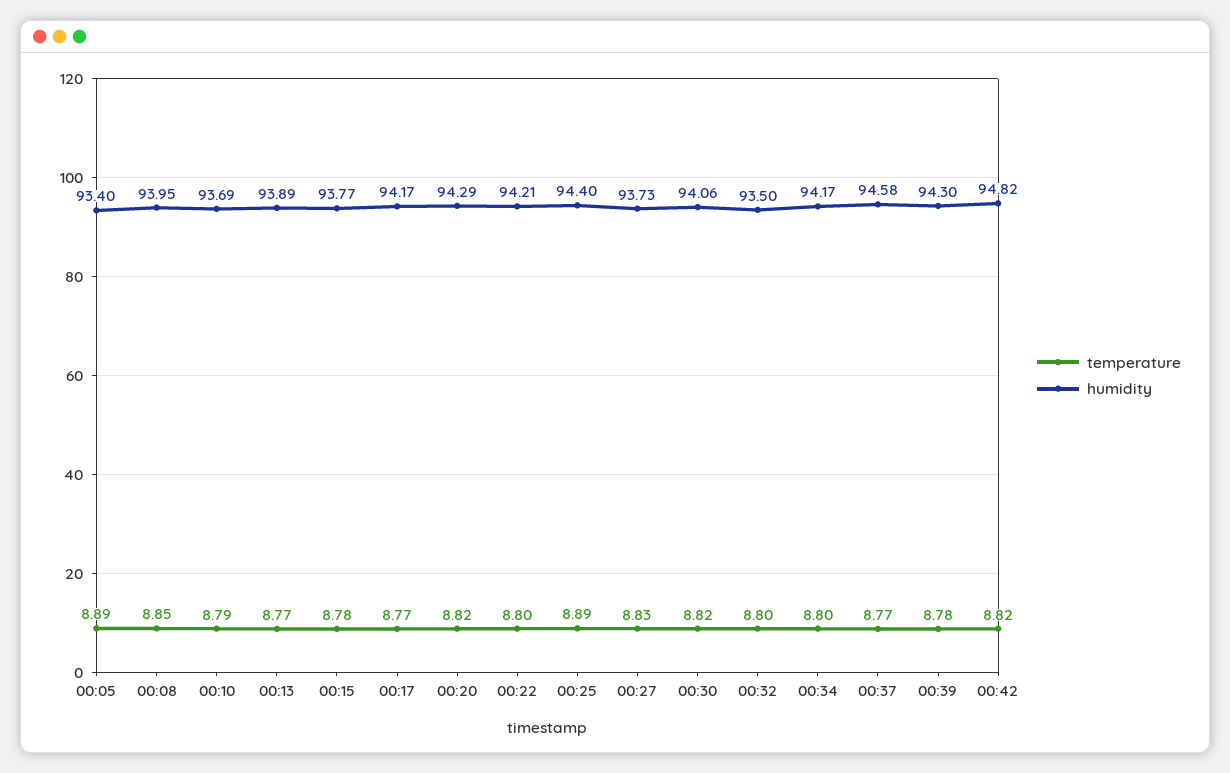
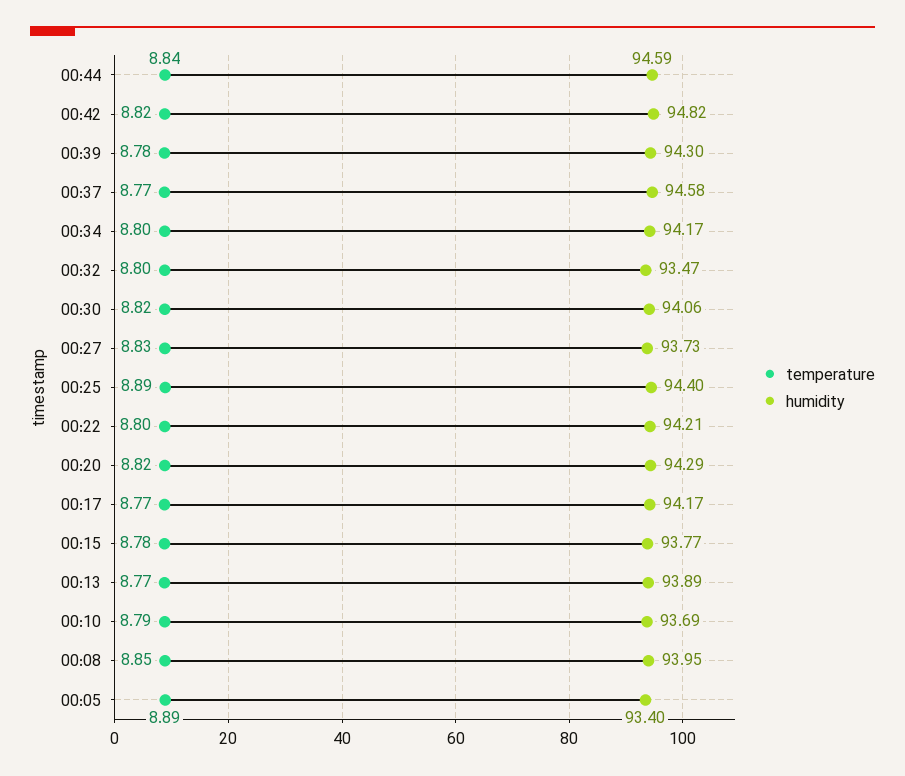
humidity, 00:32: 93.5 -> 93.47
temperature, 00:44: none -> 8.84
humidity, 00:44: none -> 94.59

